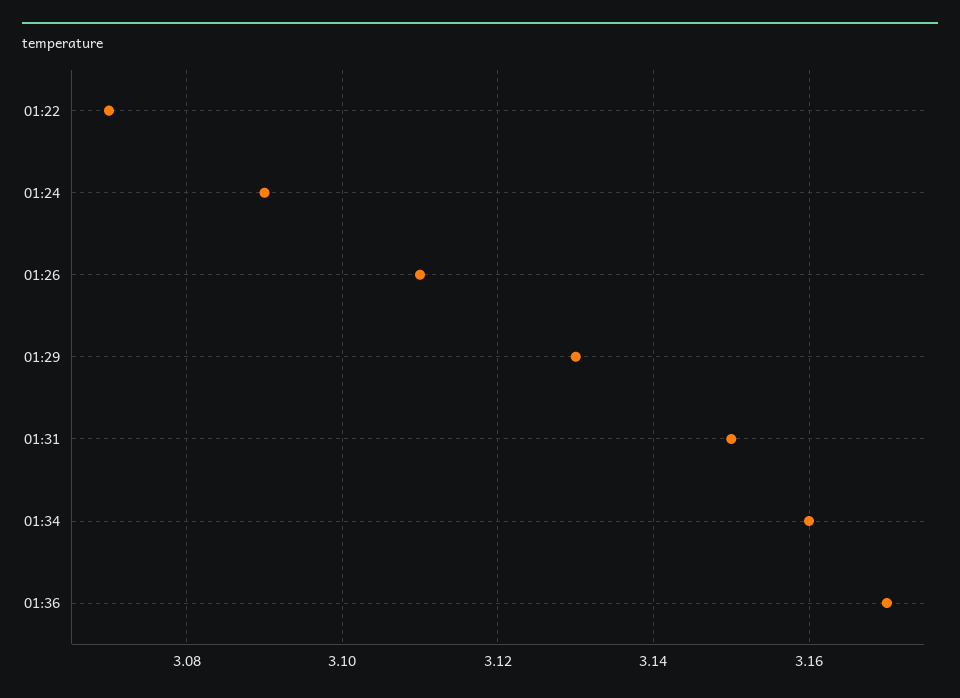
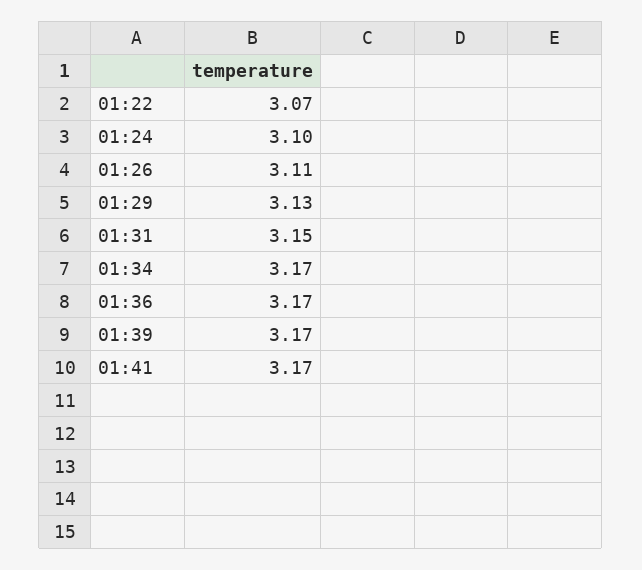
01:24: 3.09 -> 3.1
01:34: 3.16 -> 3.17
01:39: none -> 3.17
01:41: none -> 3.17

